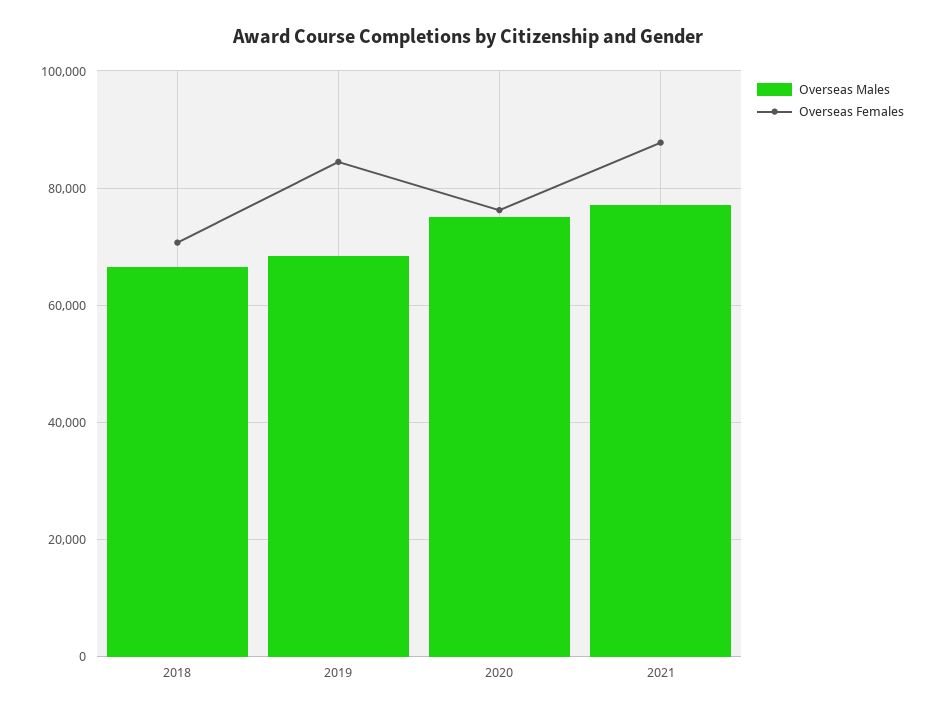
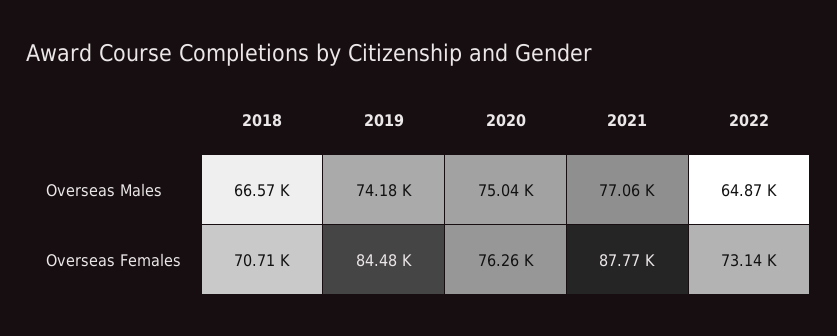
Overseas Males, 2019: 68000 -> 74180
Overseas Males, 2022: none -> 64870
Overseas Females, 2022: none -> 73140

